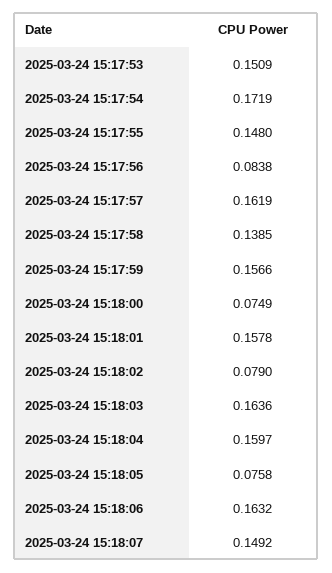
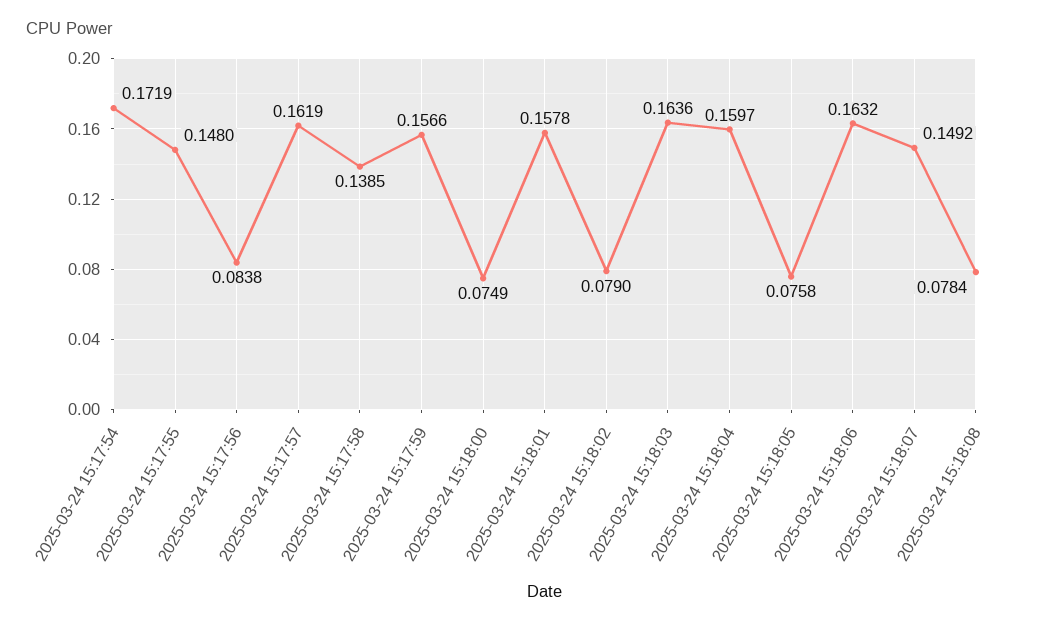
2025-03-24 15:17:53: 0.1509 -> none
2025-03-24 15:18:08: none -> 0.0784

